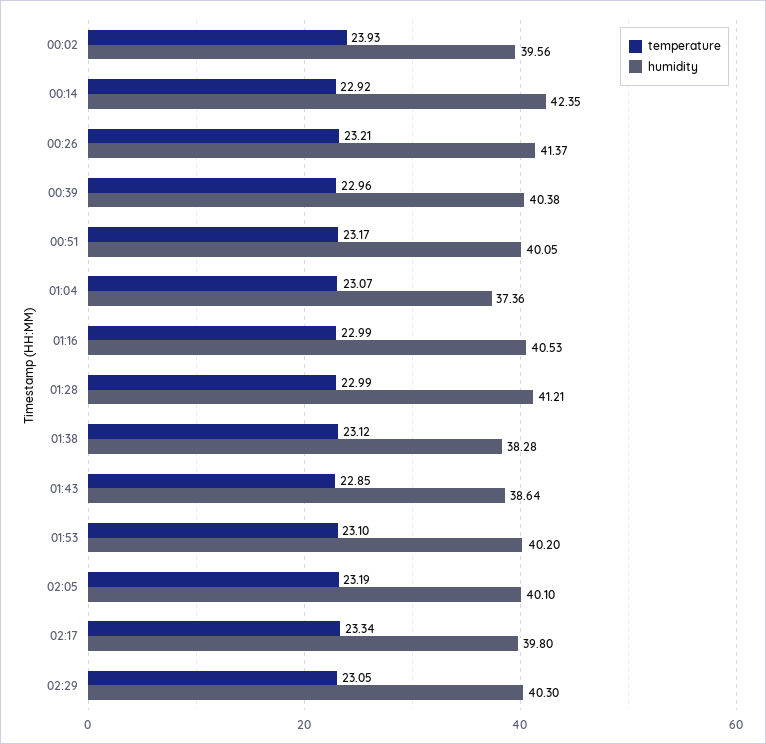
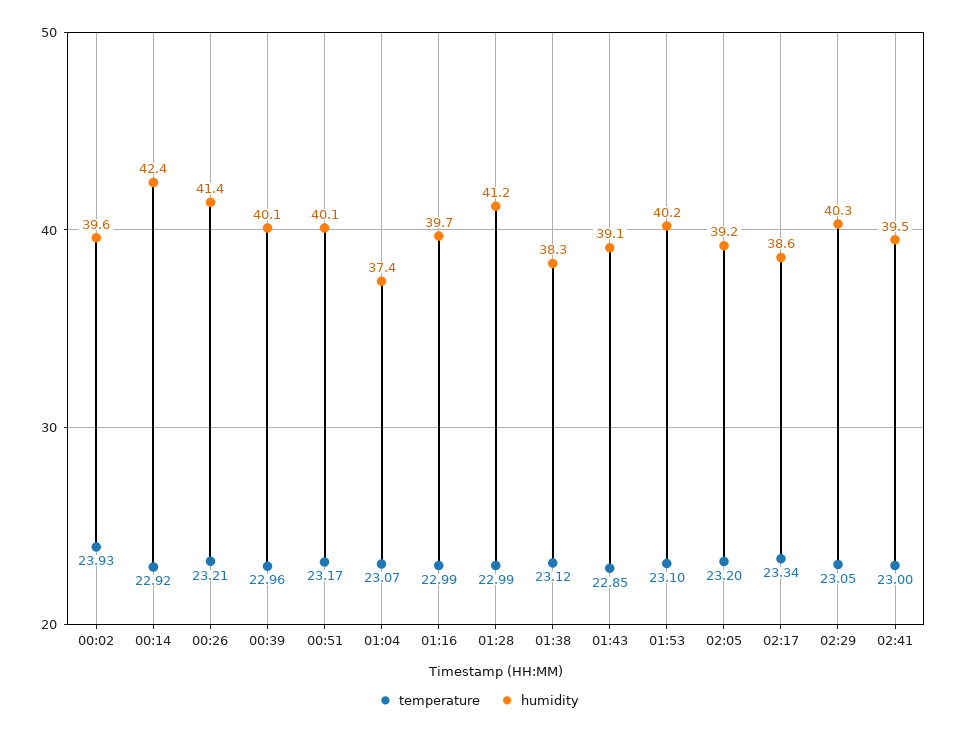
humidity, 00:39: 40.38 -> 40.1
humidity, 01:16: 40.53 -> 39.7
humidity, 01:43: 38.64 -> 39.1
temperature, 02:05: 23.19 -> 23.2
humidity, 02:05: 40.1 -> 39.2
humidity, 02:17: 39.8 -> 38.6
temperature, 02:41: none -> 23
humidity, 02:41: none -> 39.5

